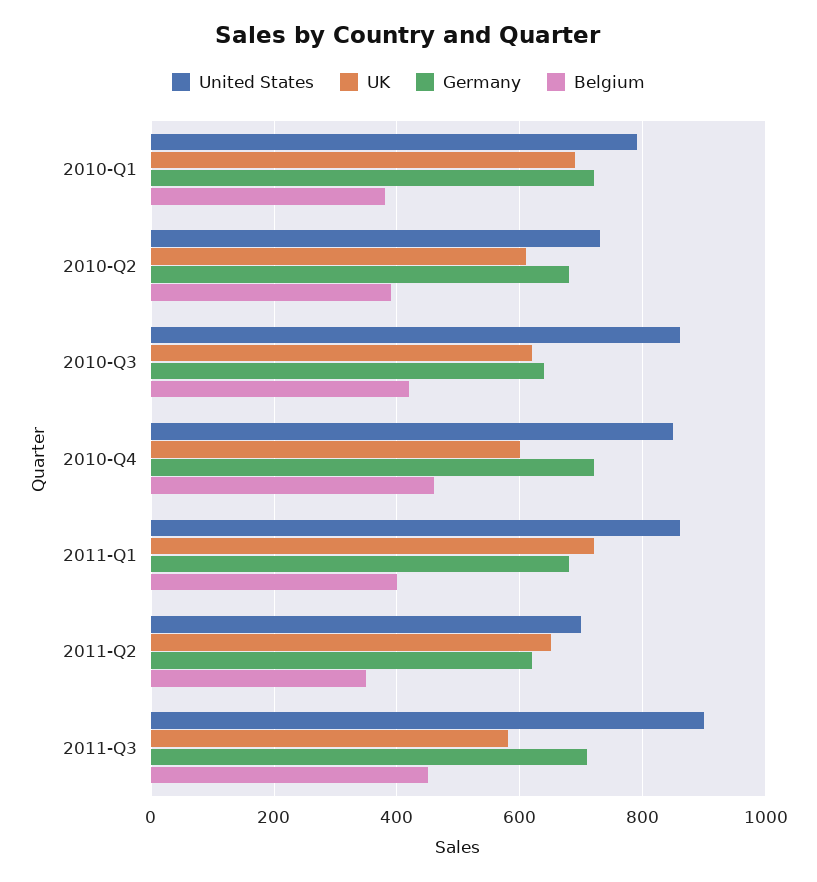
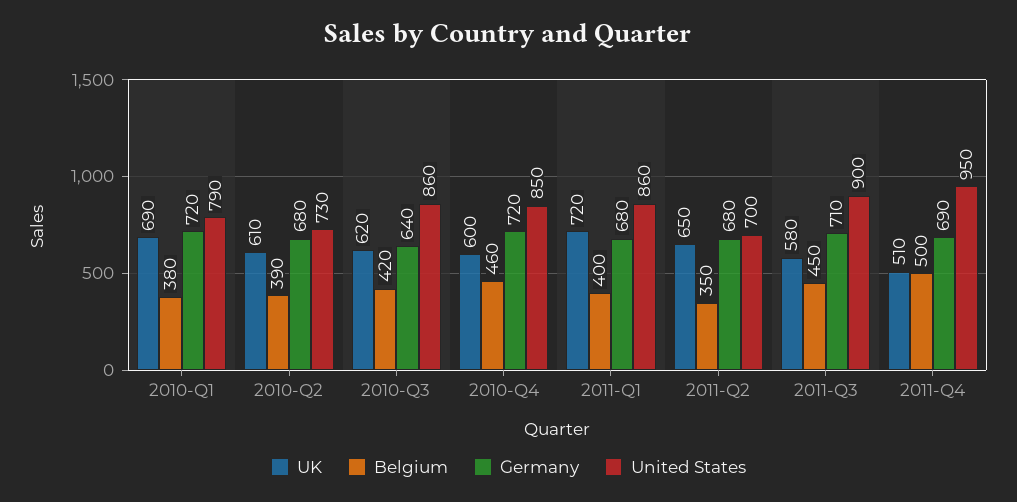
Germany, 2011-Q2: 620 -> 680
UK, 2011-Q4: none -> 510
Belgium, 2011-Q4: none -> 500
Germany, 2011-Q4: none -> 690
United States, 2011-Q4: none -> 950

